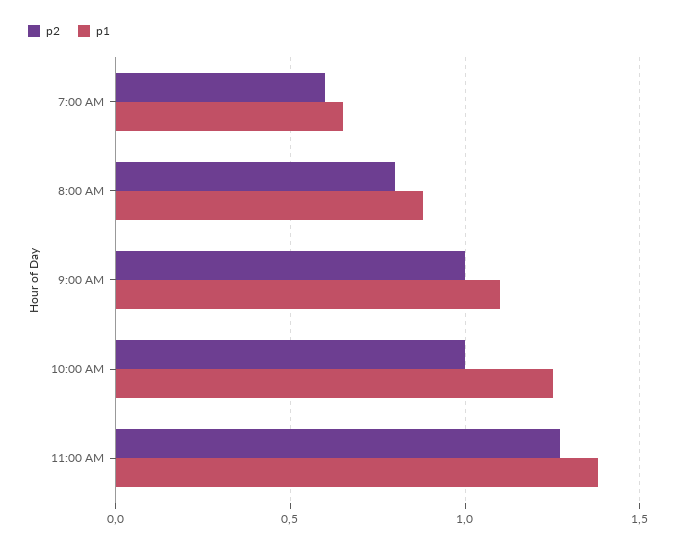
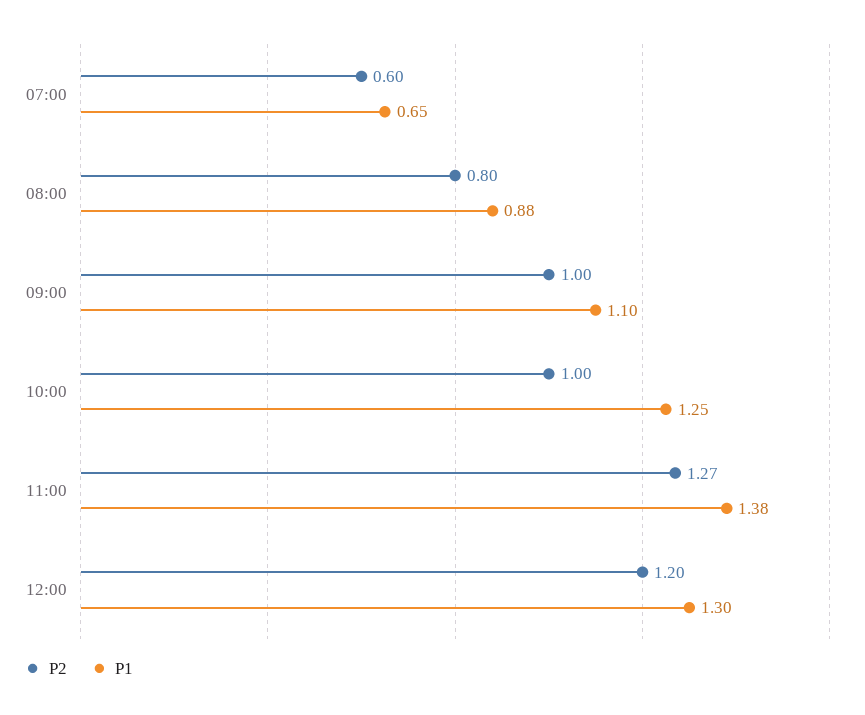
p2, 12:00: none -> 1.2
p1, 12:00: none -> 1.3

